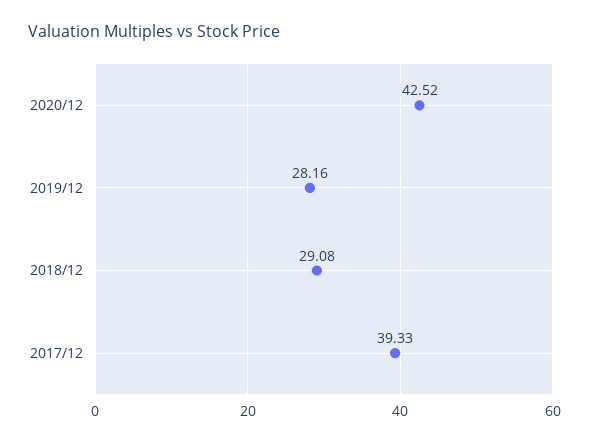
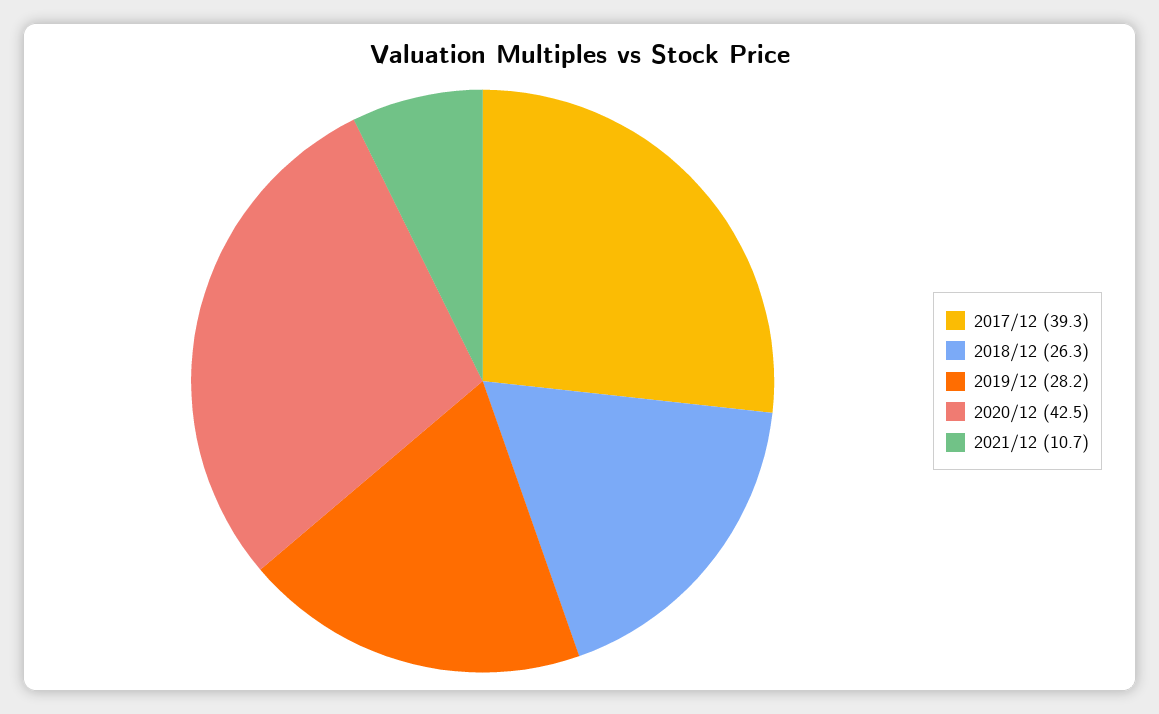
2018/12: 29.08 -> 26.3
2021/12: none -> 10.7

